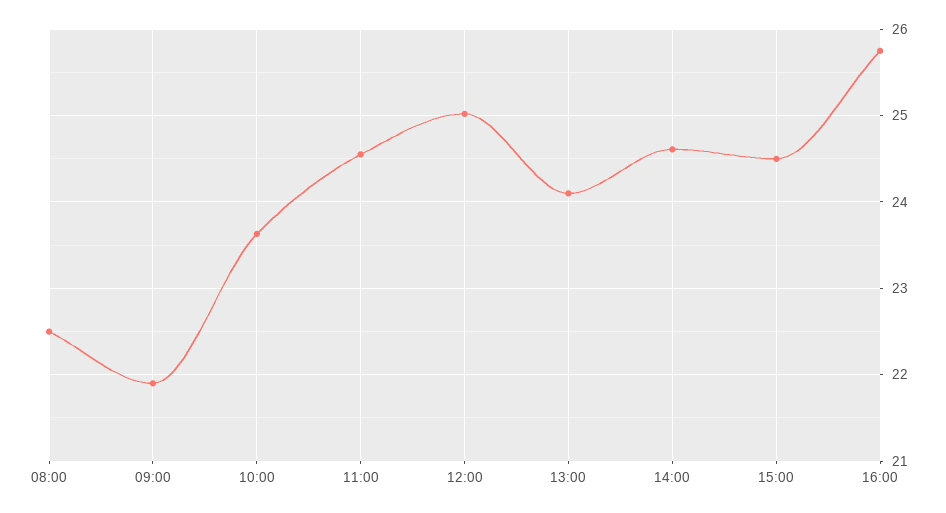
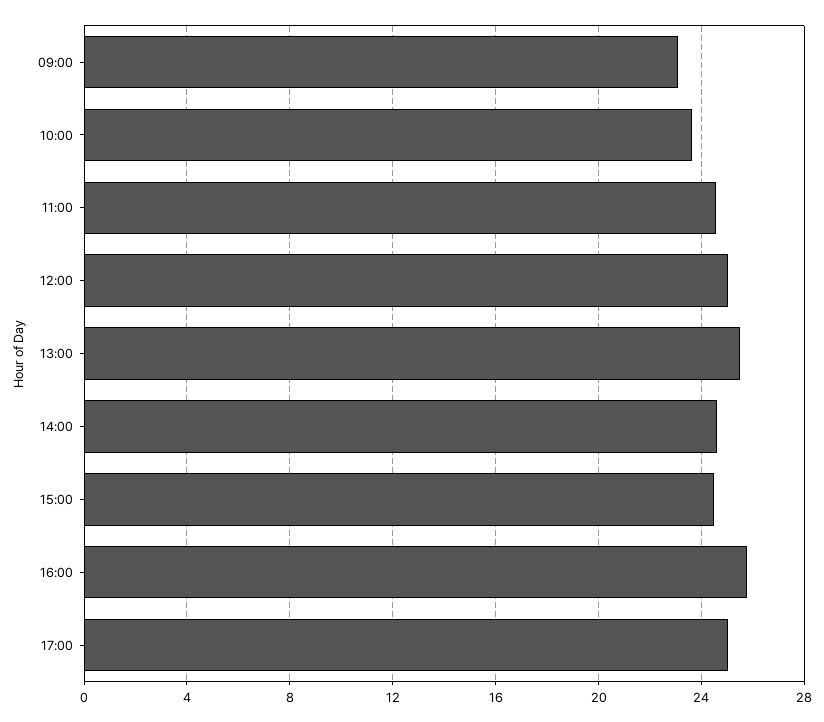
08:00: 22.5 -> none
09:00: 21.9 -> 23
13:00: 24.1 -> 25.5
17:00: none -> 25

